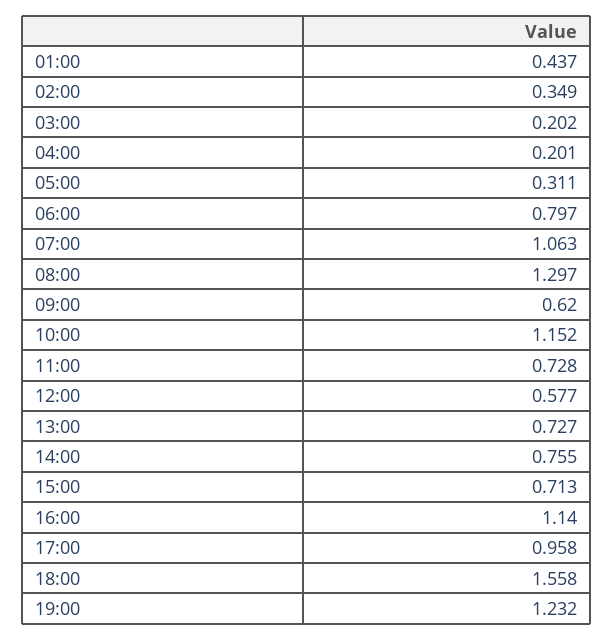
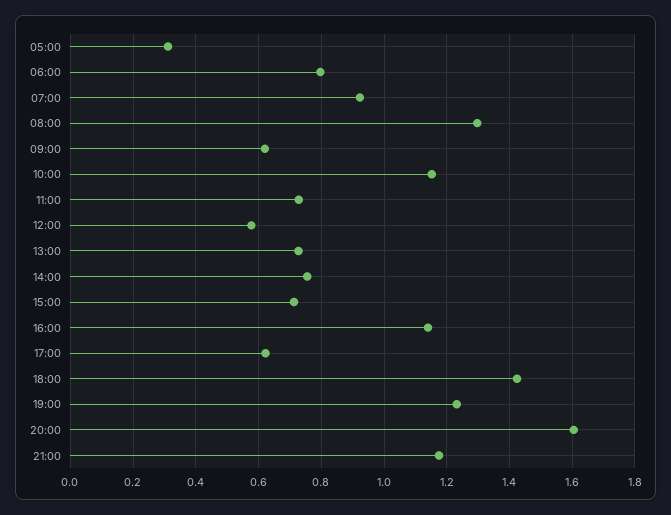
01:00: 0.437 -> none
02:00: 0.349 -> none
03:00: 0.202 -> none
04:00: 0.201 -> none
07:00: 1.063 -> 0.92
17:00: 0.958 -> 0.62
18:00: 1.558 -> 1.42
20:00: none -> 1.6
21:00: none -> 1.18

